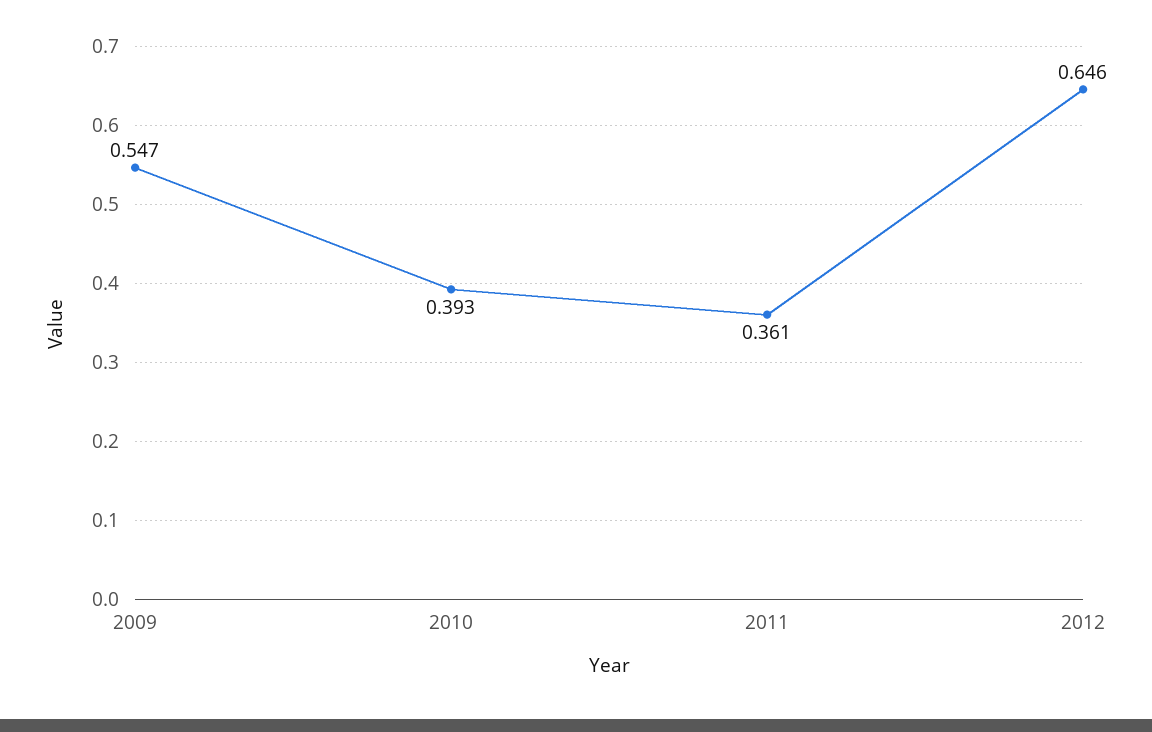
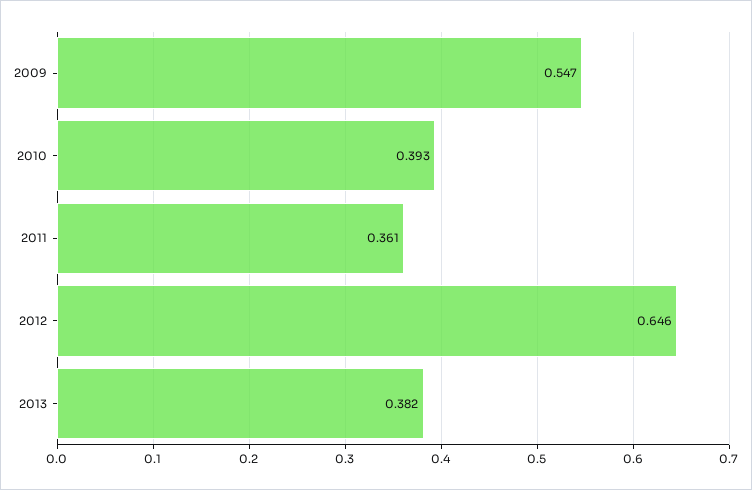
2013: none -> 0.382

